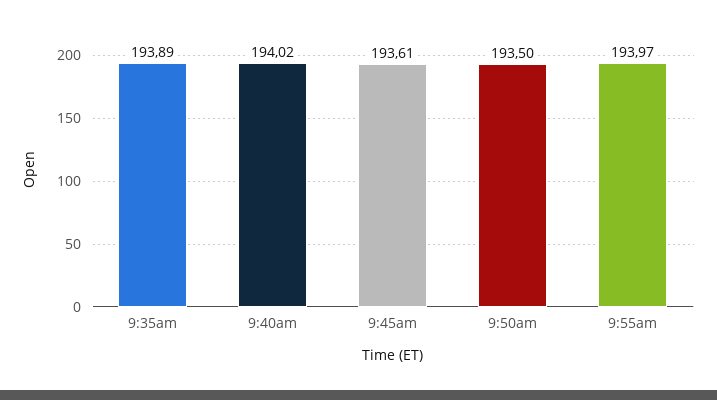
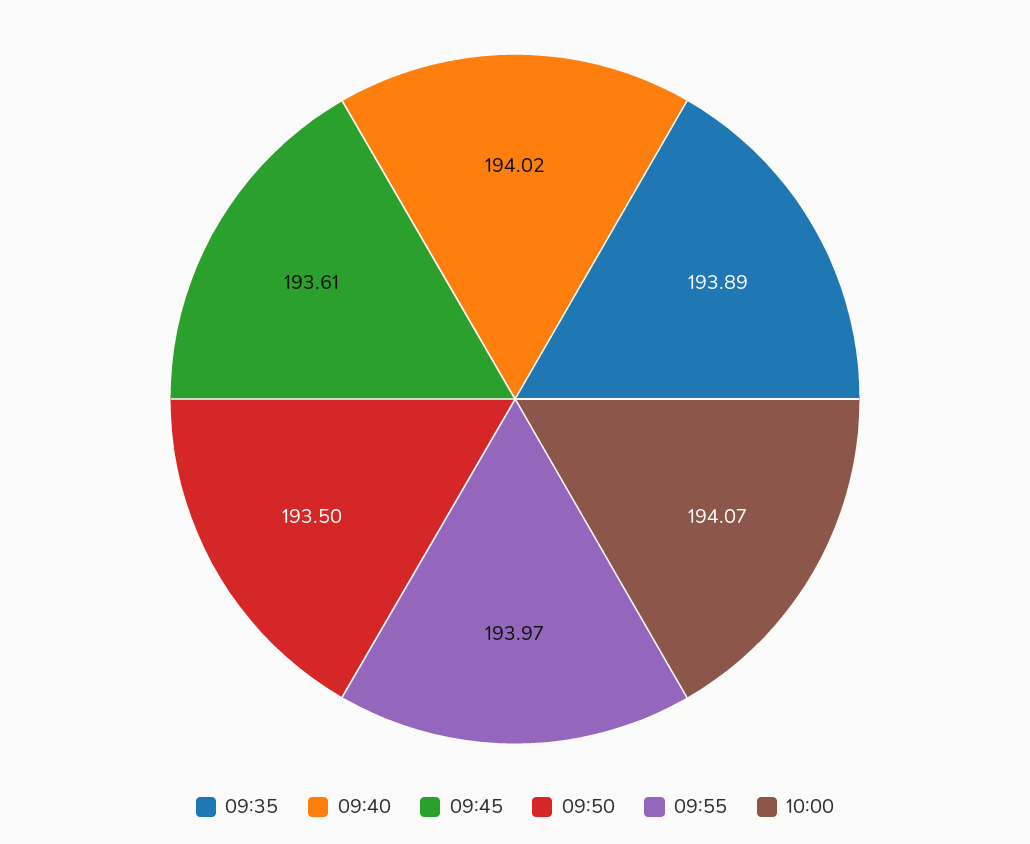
10:00: none -> 194.07

